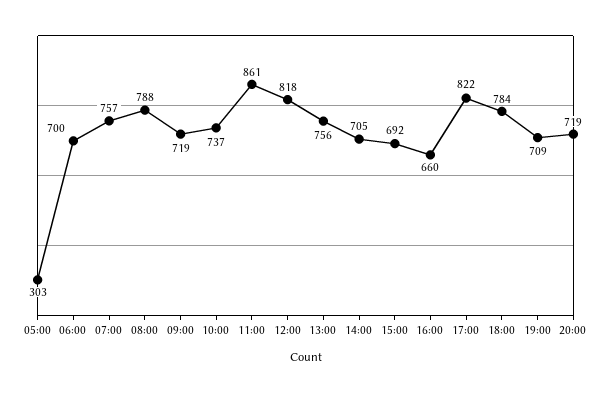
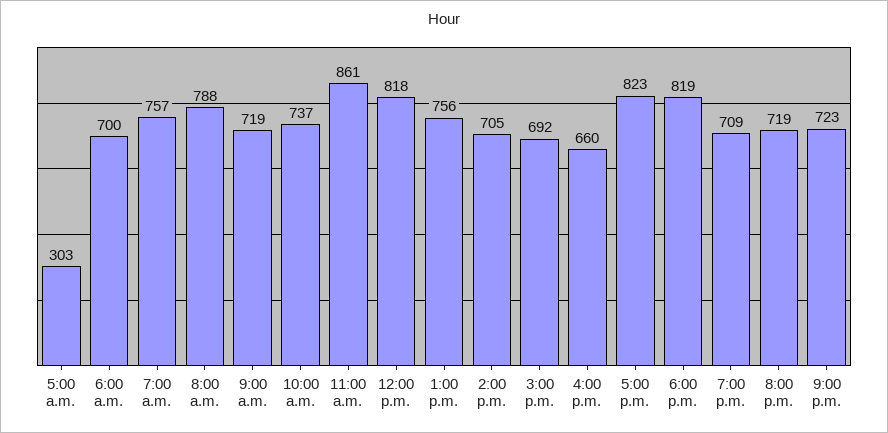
17:00: 822 -> 823
18:00: 784 -> 819
9:00 p.m.: none -> 723

